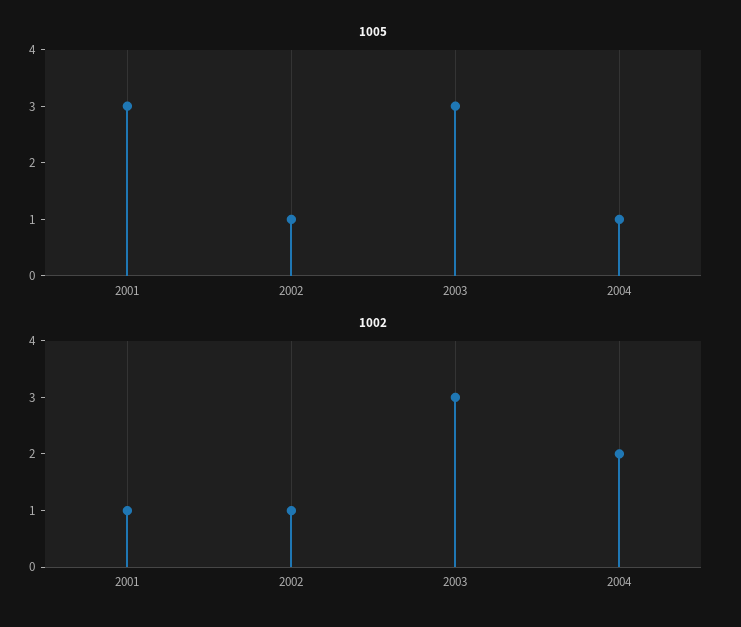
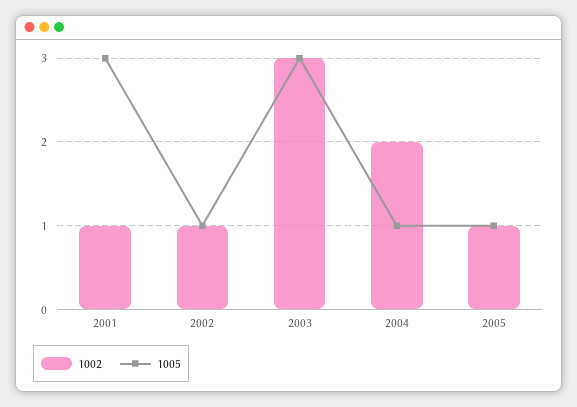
1002, 2005: none -> 1
1005, 2005: none -> 1

